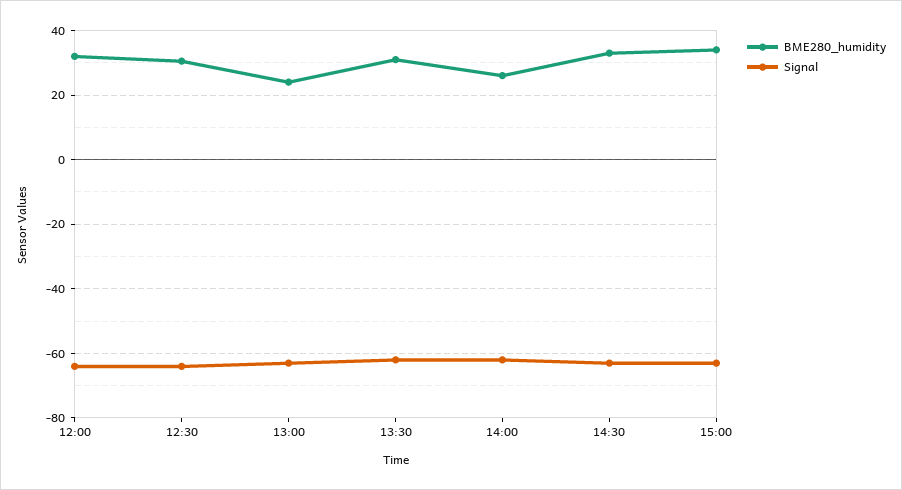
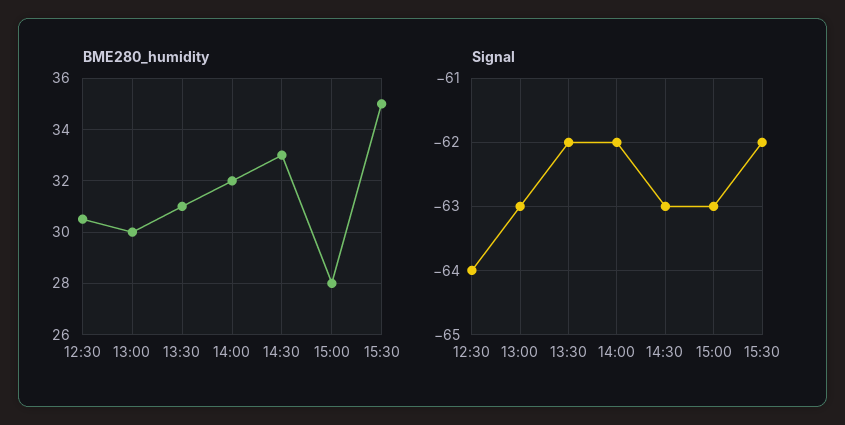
BME280_humidity, 12:00: 32 -> none
Signal, 12:00: -64 -> none
BME280_humidity, 13:00: 24 -> 30
BME280_humidity, 14:00: 26 -> 32
BME280_humidity, 15:00: 34 -> 28
BME280_humidity, 15:30: none -> 35
Signal, 15:30: none -> -62

